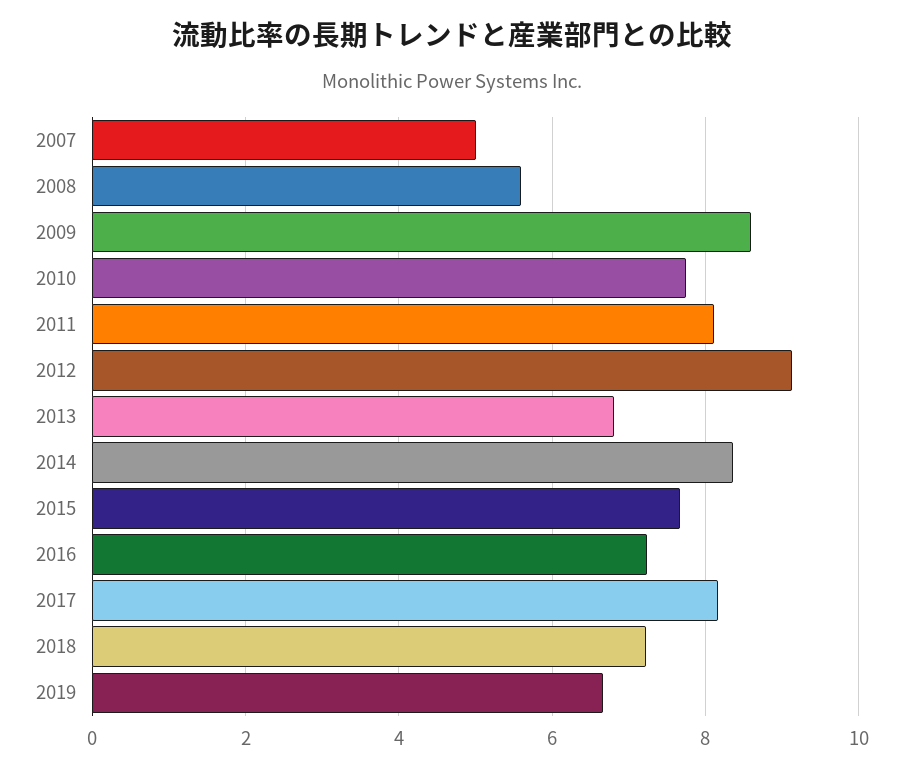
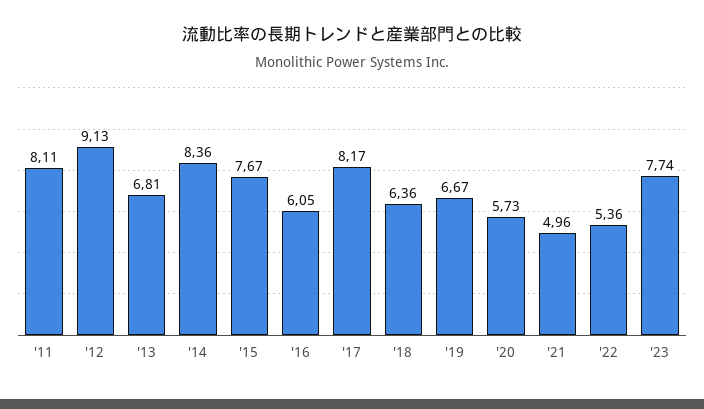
2007: 5 -> none
2008: 5.6 -> none
2009: 8.6 -> none
2010: 7.8 -> none
2016: 7.2 -> 6.05
2018: 7.2 -> 6.36
'20: none -> 5.73
'21: none -> 4.96
'22: none -> 5.36
'23: none -> 7.74

